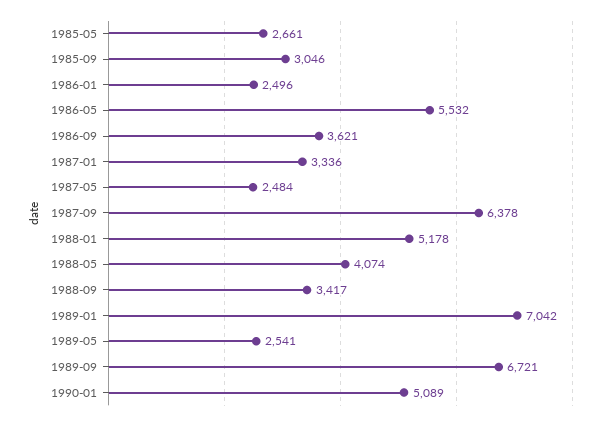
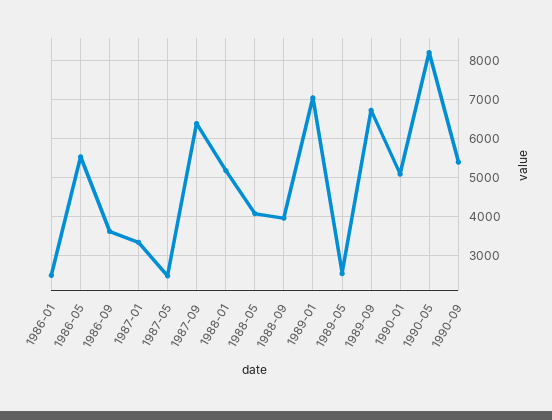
1985-05: 2661 -> none
1985-09: 3046 -> none
1988-09: 3417 -> 4000
1990-05: none -> 8200
1990-09: none -> 5400

